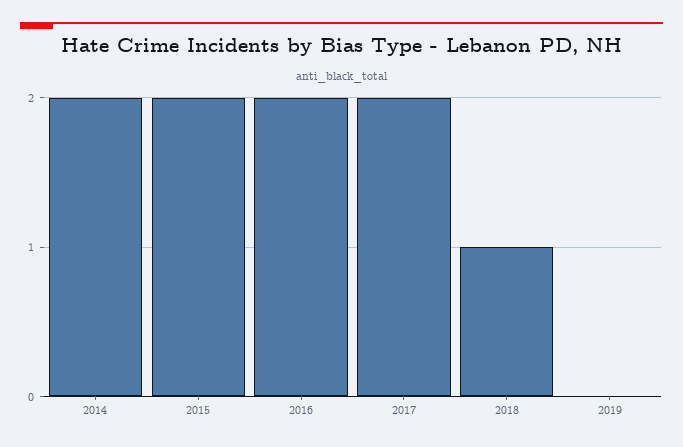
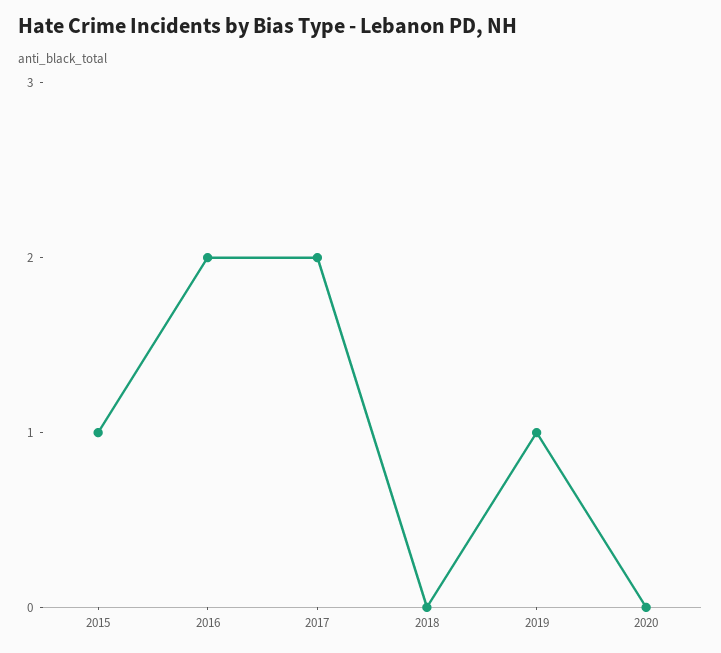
2014: 2 -> none
2015: 2 -> 1
2018: 1 -> 0
2019: 0 -> 1
2020: none -> 0

